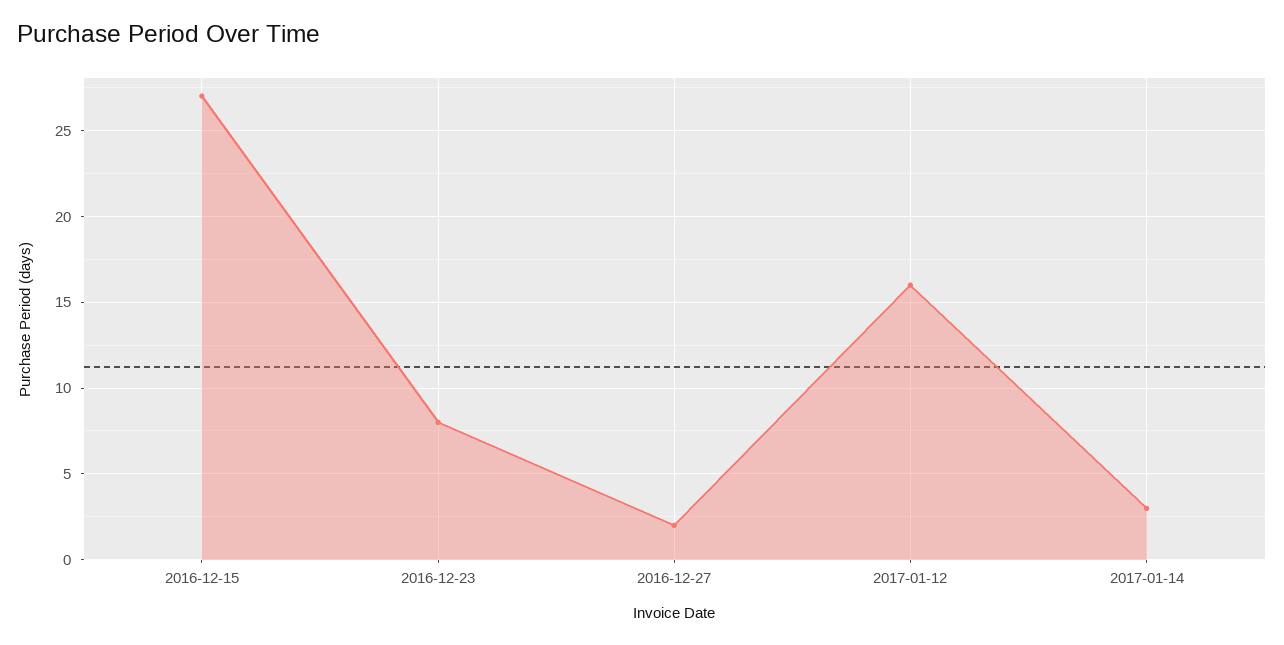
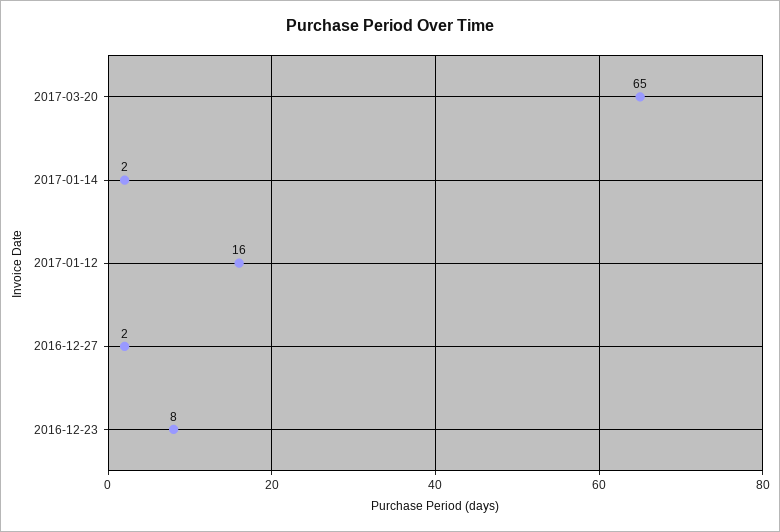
2016-12-15: 27 -> none
2017-01-14: 3 -> 2
2017-03-20: none -> 65

